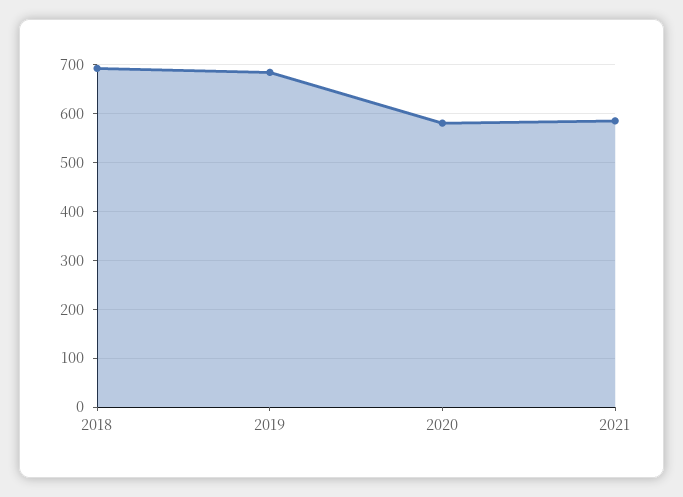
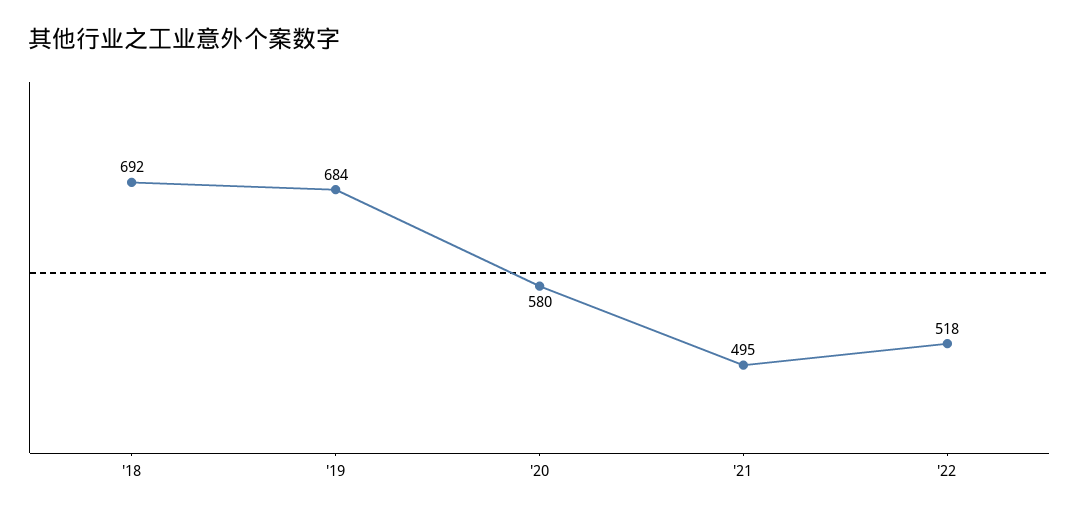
2021: 580 -> 495
'22: none -> 518

